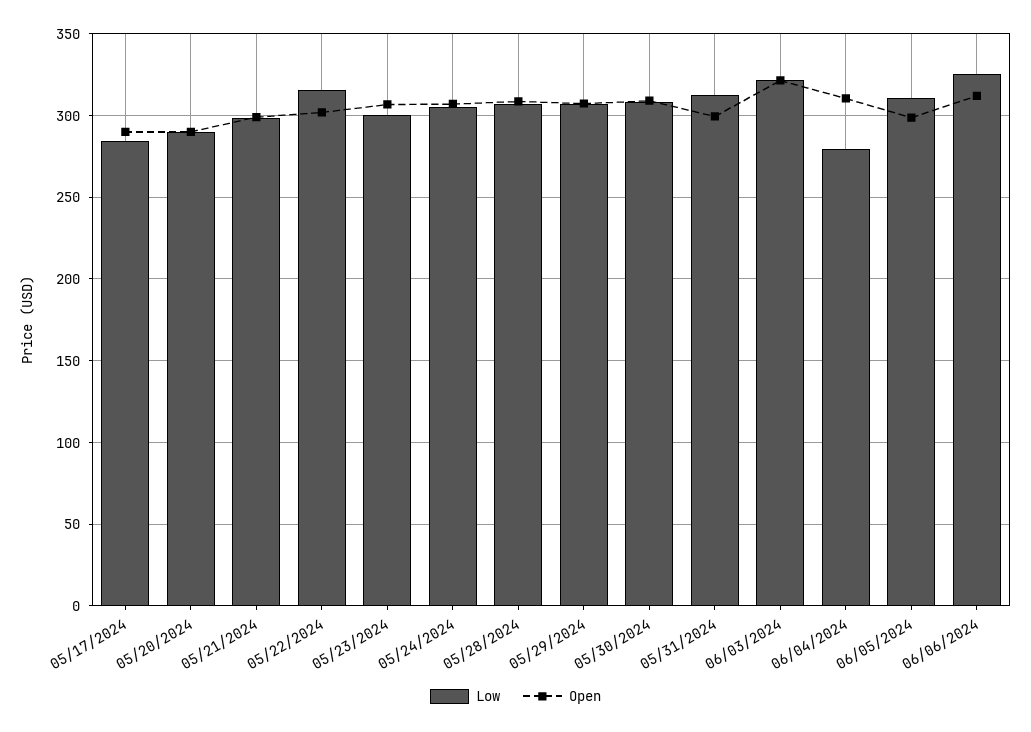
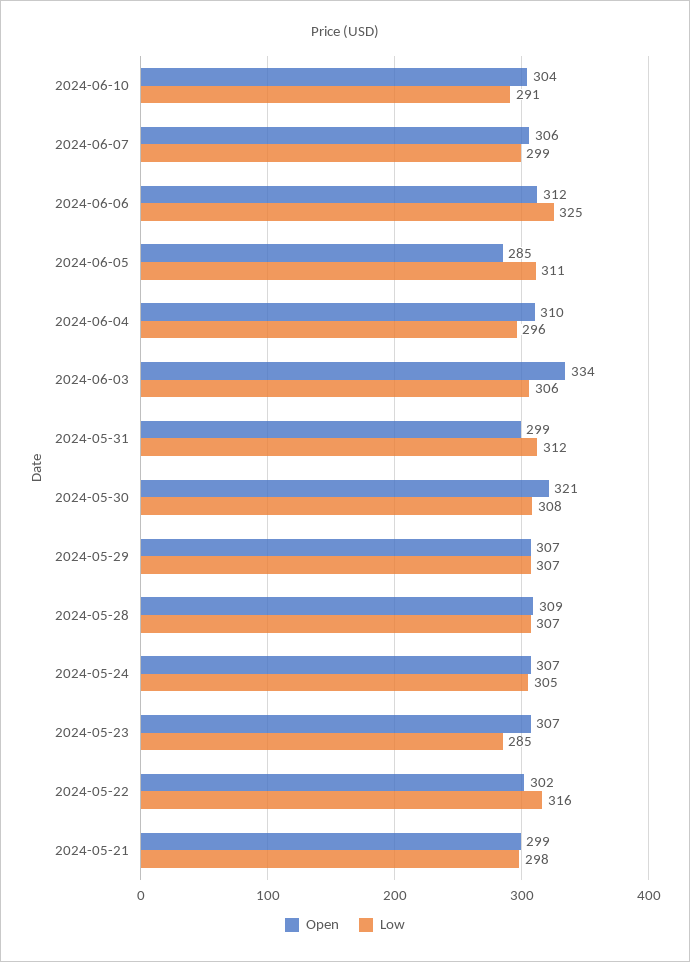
Low, 05/17/2024: 285 -> none
Open, 05/17/2024: 290 -> none
Low, 05/20/2024: 290 -> none
Open, 05/20/2024: 290 -> none
Low, 05/23/2024: 300 -> 285
Open, 05/30/2024: 310 -> 321
Low, 06/03/2024: 320 -> 306
Open, 06/03/2024: 320 -> 334
Low, 06/04/2024: 280 -> 296
Open, 06/05/2024: 300 -> 285
Open, 2024-06-10: none -> 304
Low, 2024-06-10: none -> 291
Open, 2024-06-07: none -> 306
Low, 2024-06-07: none -> 299

